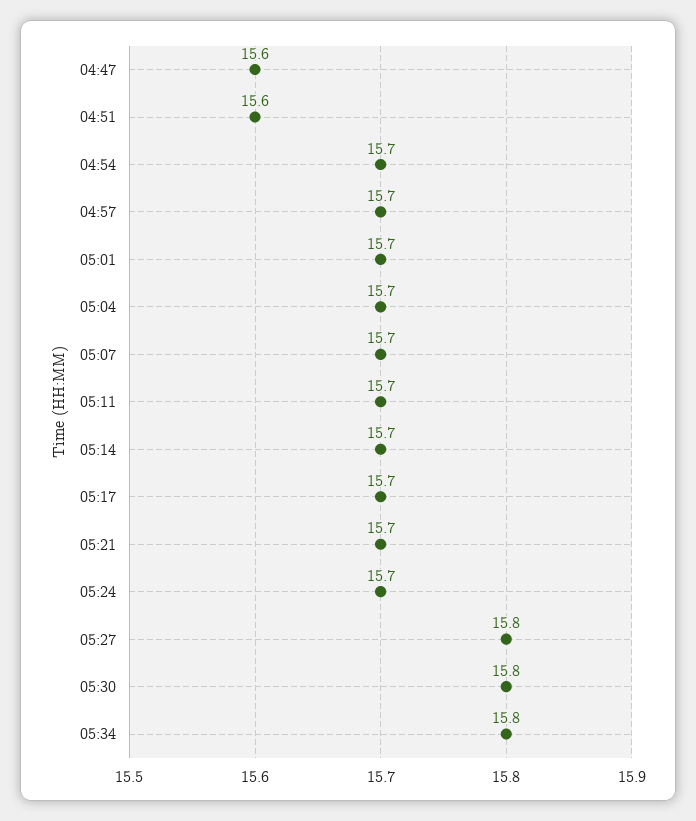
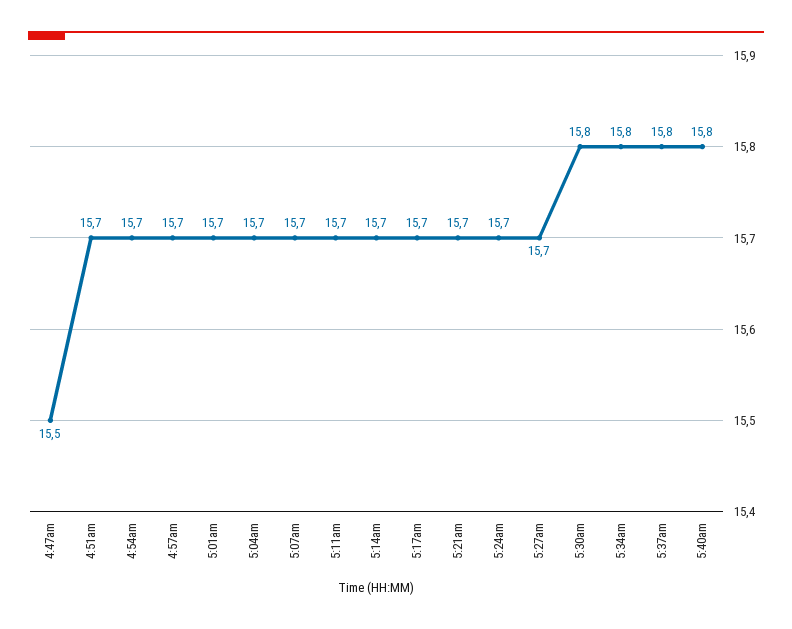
04:47: 15.6 -> 15.5
04:51: 15.6 -> 15.7
05:27: 15.8 -> 15.7
5:37am: none -> 15.8
5:40am: none -> 15.8

